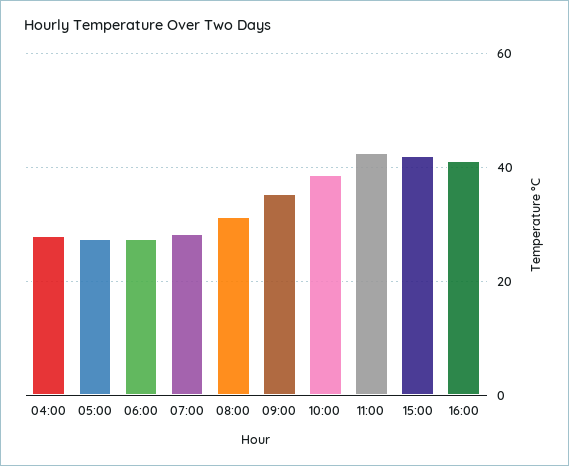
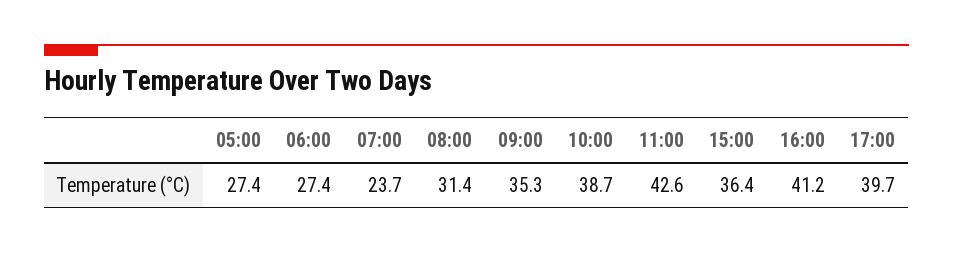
04:00: 28 -> none
07:00: 28 -> 23.7
15:00: 42 -> 36.4
17:00: none -> 39.7

